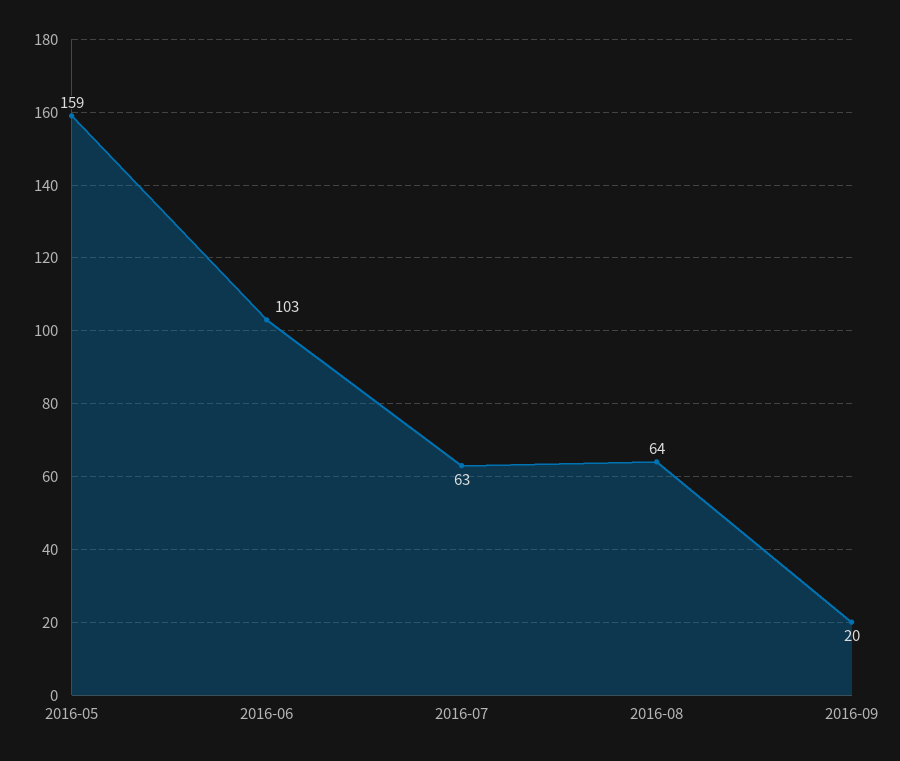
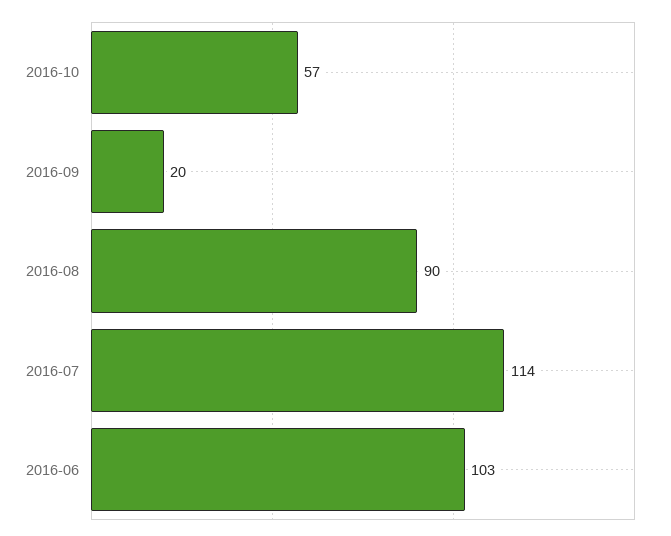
2016-05: 159 -> none
2016-07: 63 -> 114
2016-08: 64 -> 90
2016-10: none -> 57

